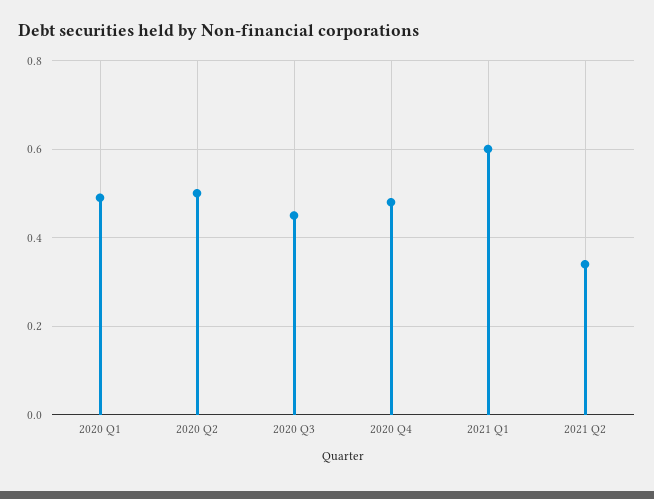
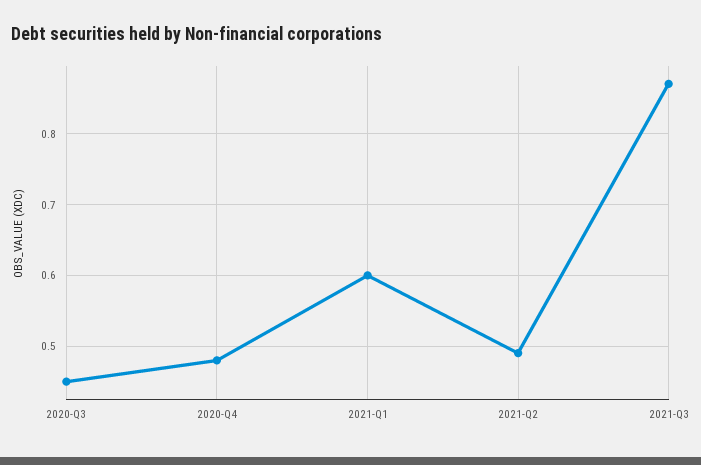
2020 Q1: 0.5 -> none
2020 Q2: 0.5 -> none
2021 Q2: 0.35 -> 0.49
2021-Q3: none -> 0.87

